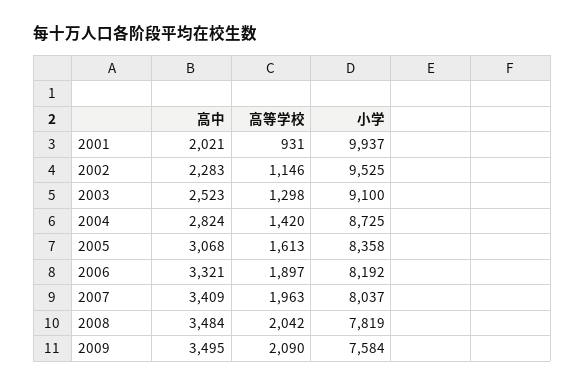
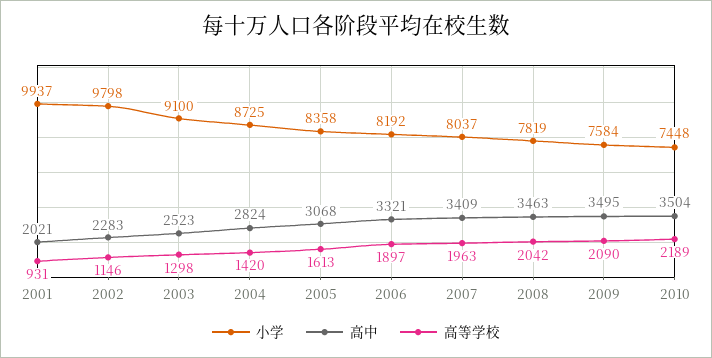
小学, 2002: 9525 -> 9798
高中, 2008: 3484 -> 3463
小学, 2010: none -> 7448
高中, 2010: none -> 3504
高等学校, 2010: none -> 2189

